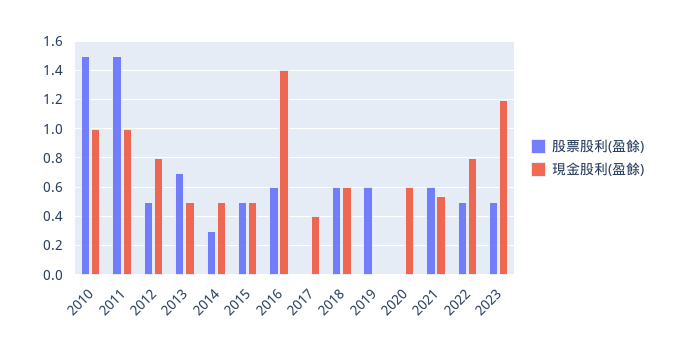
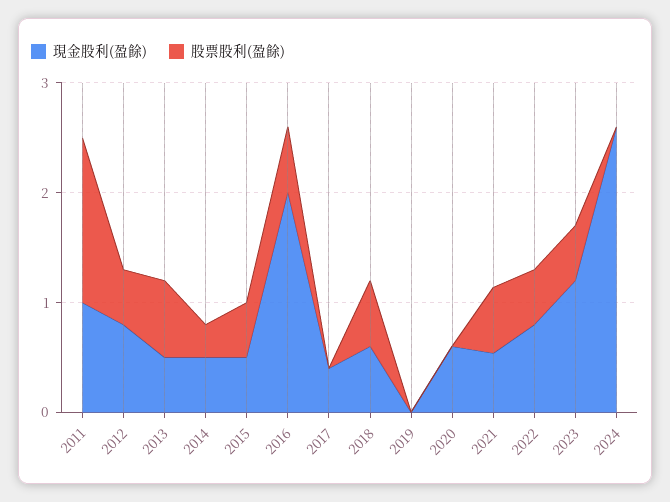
股票股利(盈餘), 2010: 1.5 -> none
現金股利(盈餘), 2010: 1 -> none
現金股利(盈餘), 2016: 1.4 -> 2
股票股利(盈餘), 2019: 0.6 -> 0
現金股利(盈餘), 2024: none -> 2.6
股票股利(盈餘), 2024: none -> 0

